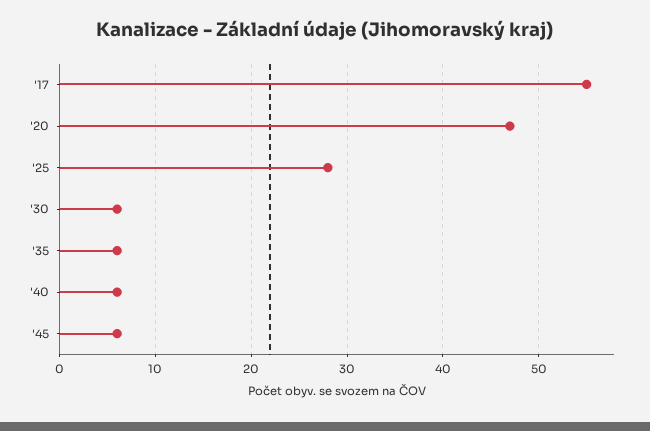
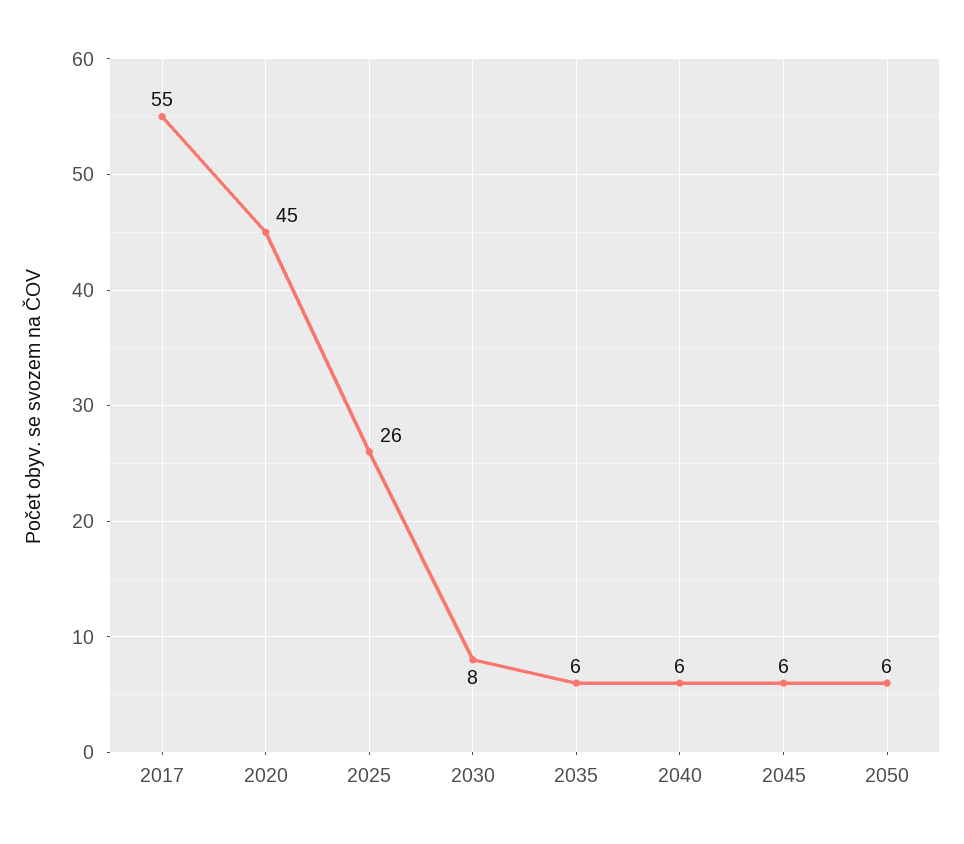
'20: 47 -> 45
'25: 28 -> 26
'30: 6 -> 8
2050: none -> 6

